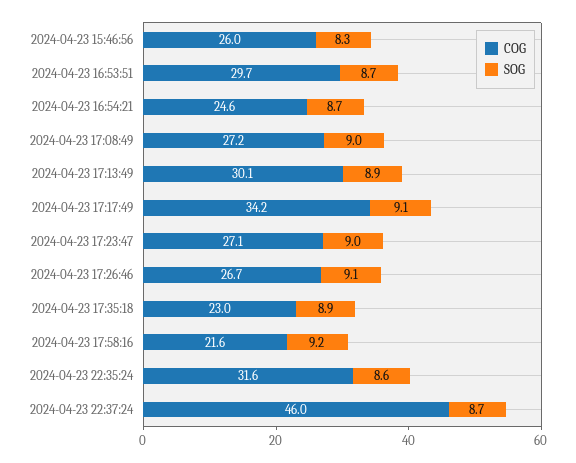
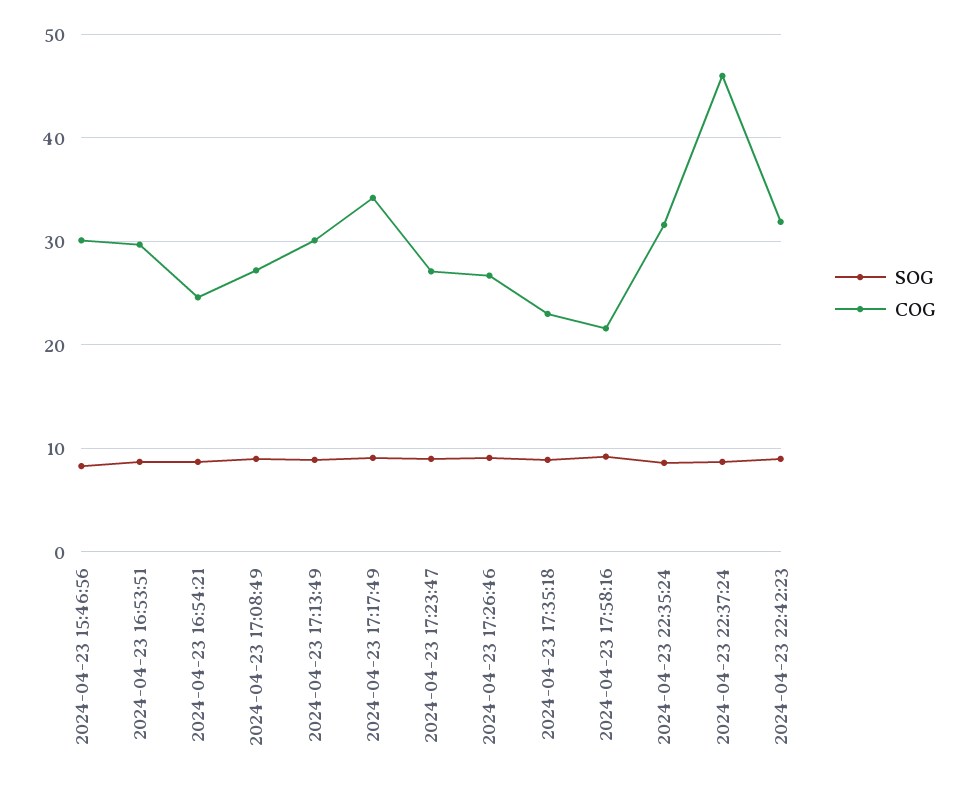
COG, 2024-04-23 15:46:56: 26 -> 30
SOG, 2024-04-23 22:42:23: none -> 9
COG, 2024-04-23 22:42:23: none -> 32

